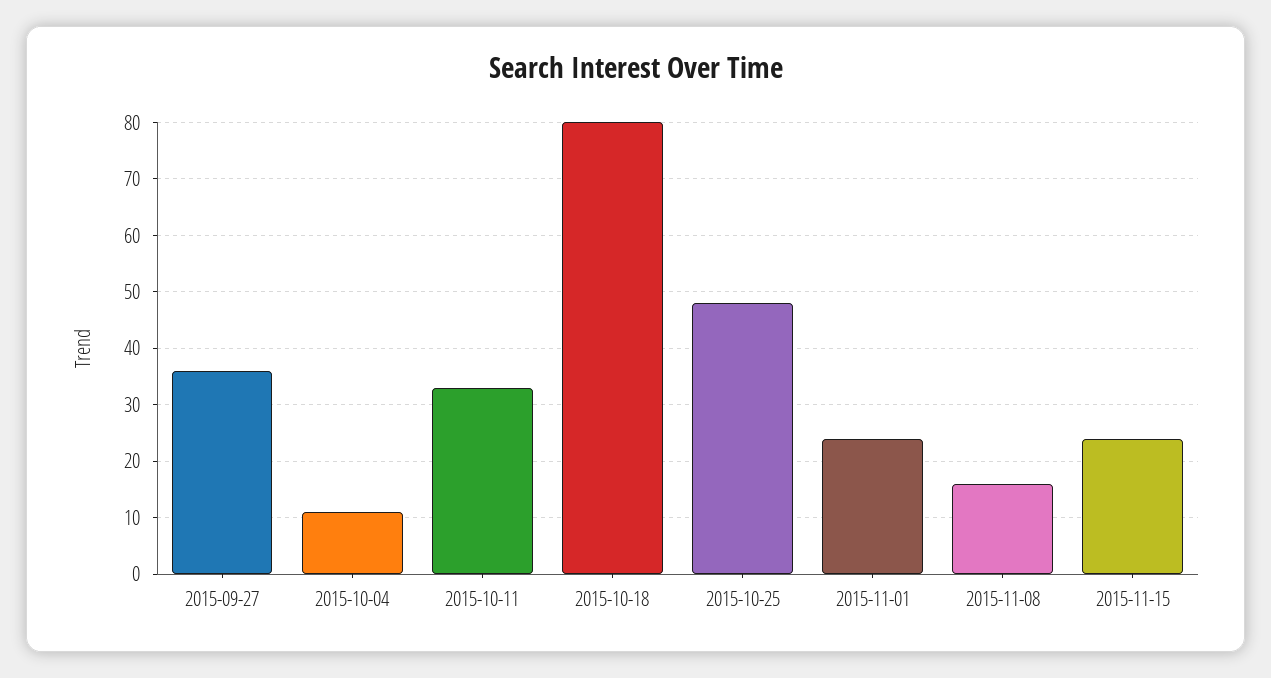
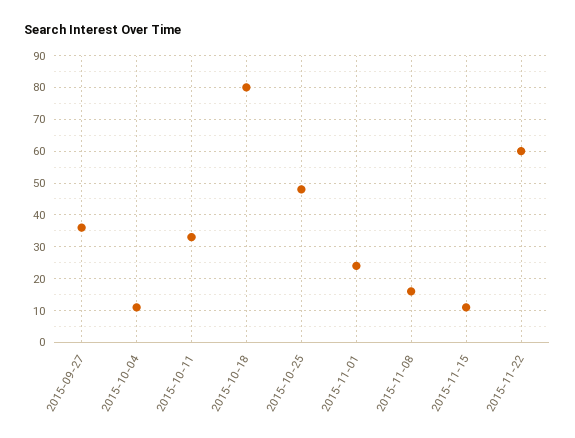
2015-11-15: 25 -> 10
2015-11-22: none -> 60

